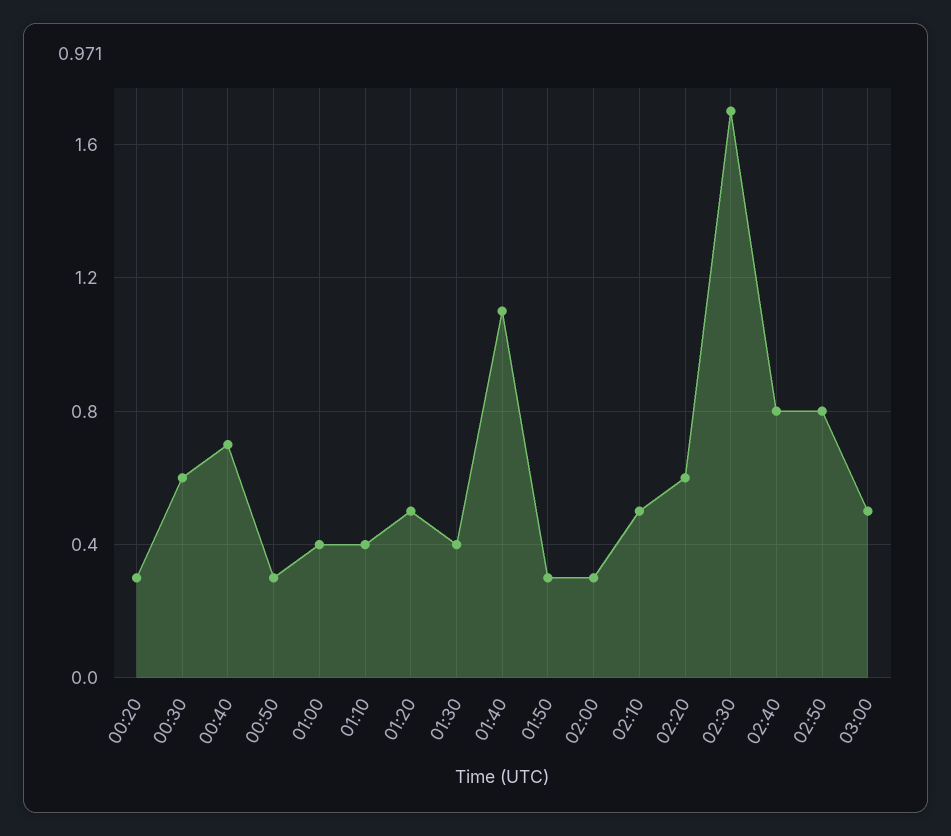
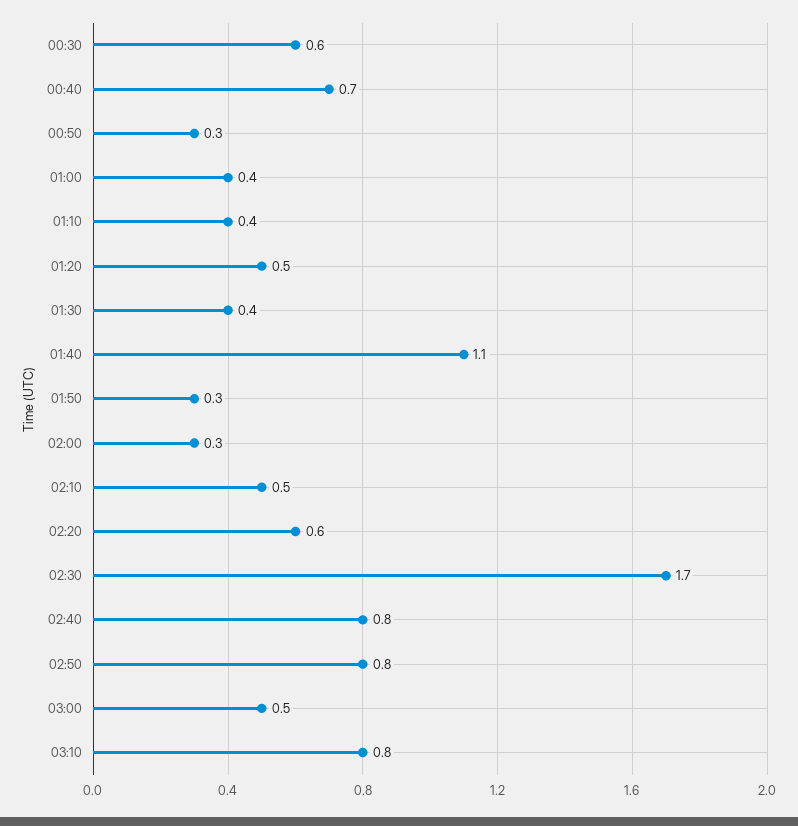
00:20: 0.3 -> none
03:10: none -> 0.8

